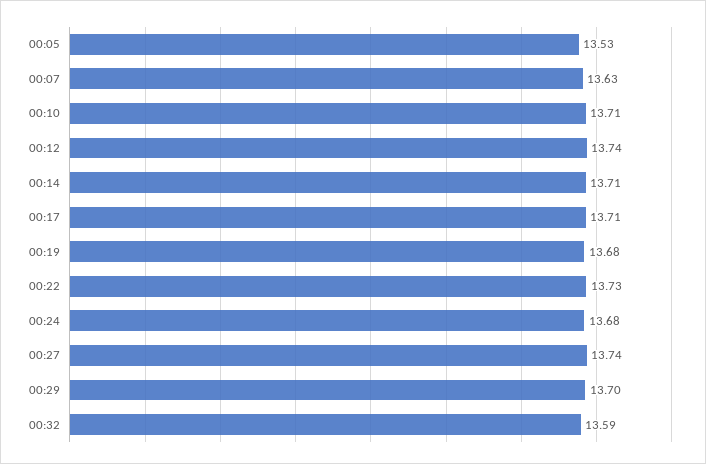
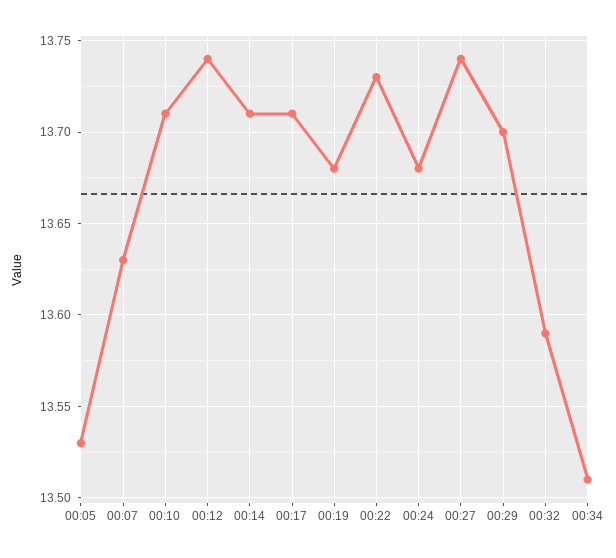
00:34: none -> 13.51

